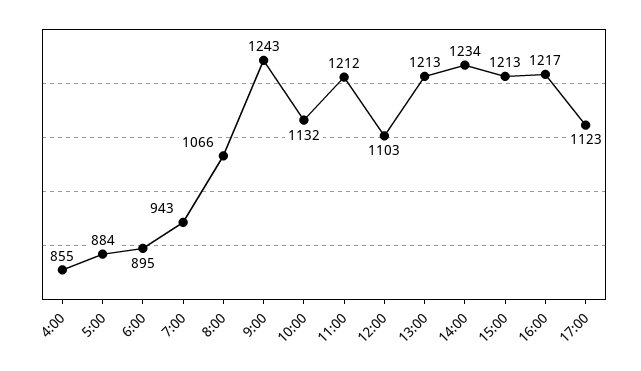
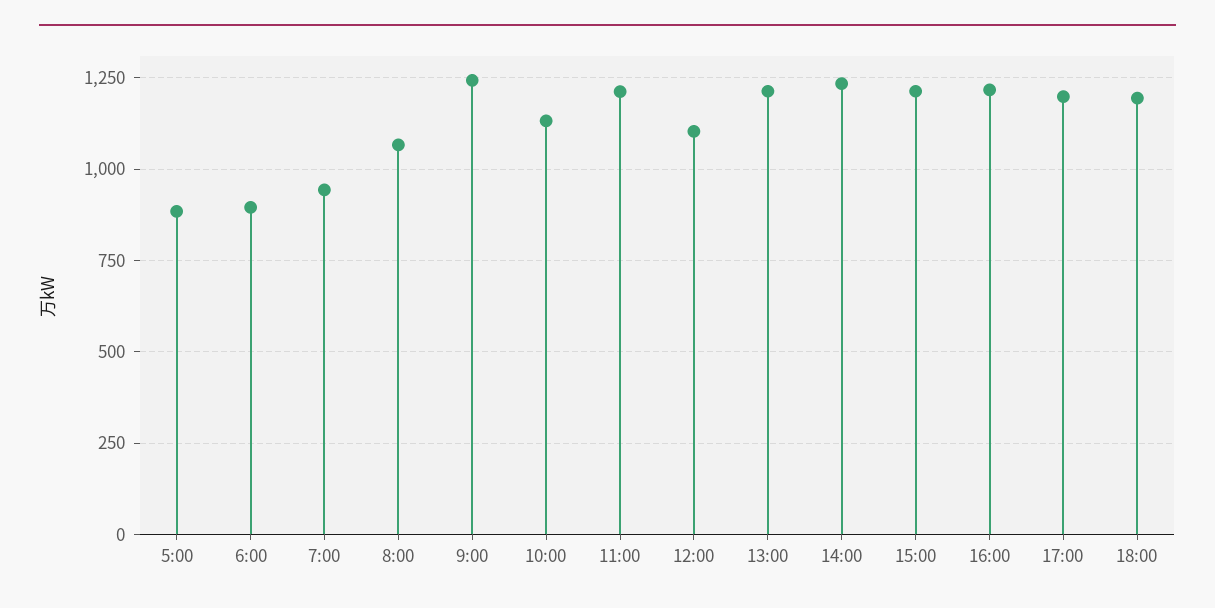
4:00: 855 -> none
17:00: 1123 -> 1200
18:00: none -> 1200

